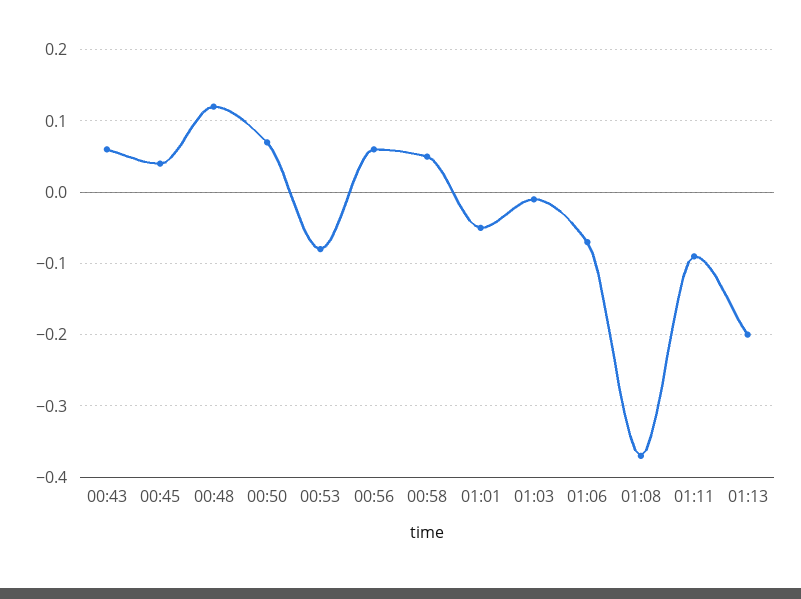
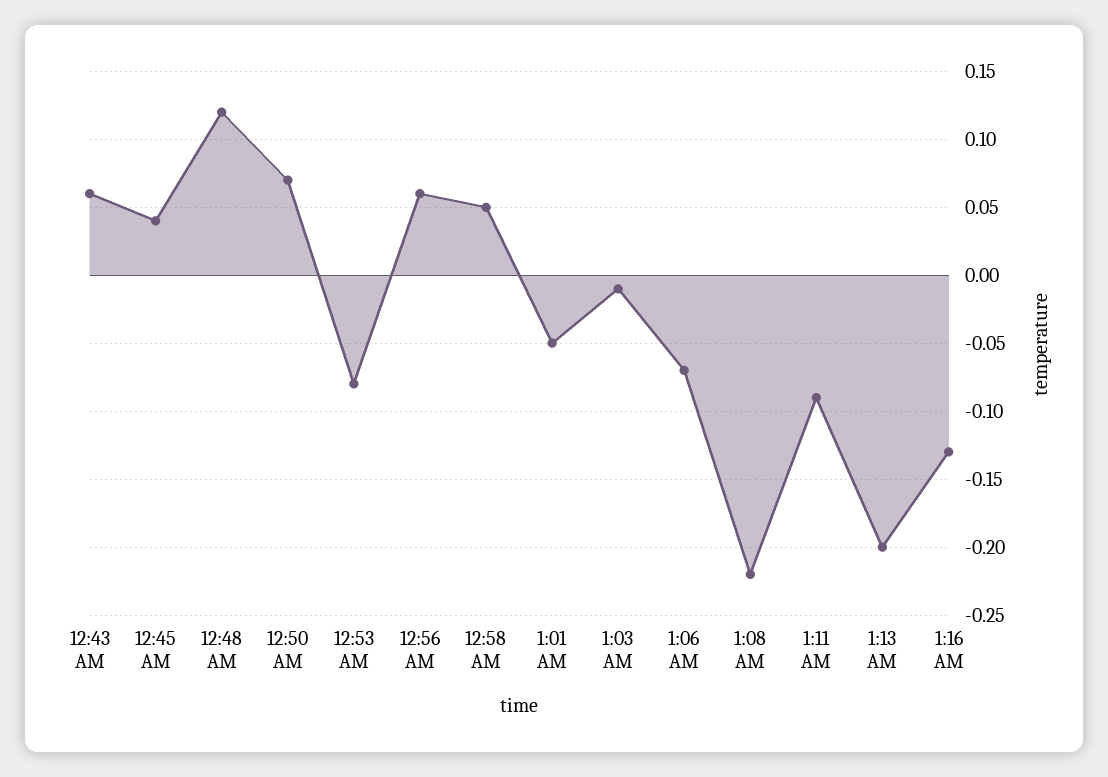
01:08: -0.37 -> -0.22
1:16 AM: none -> -0.13

